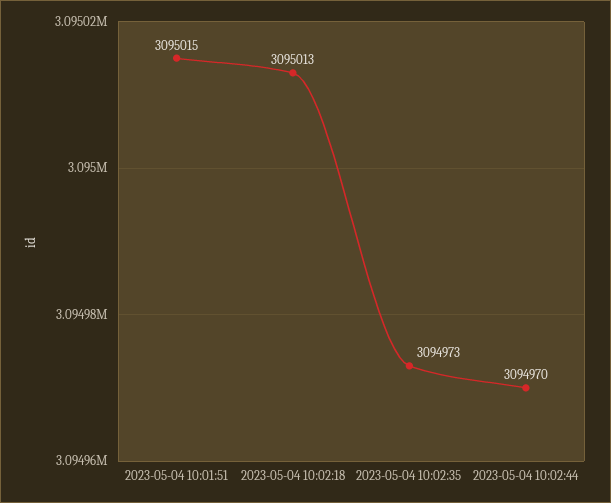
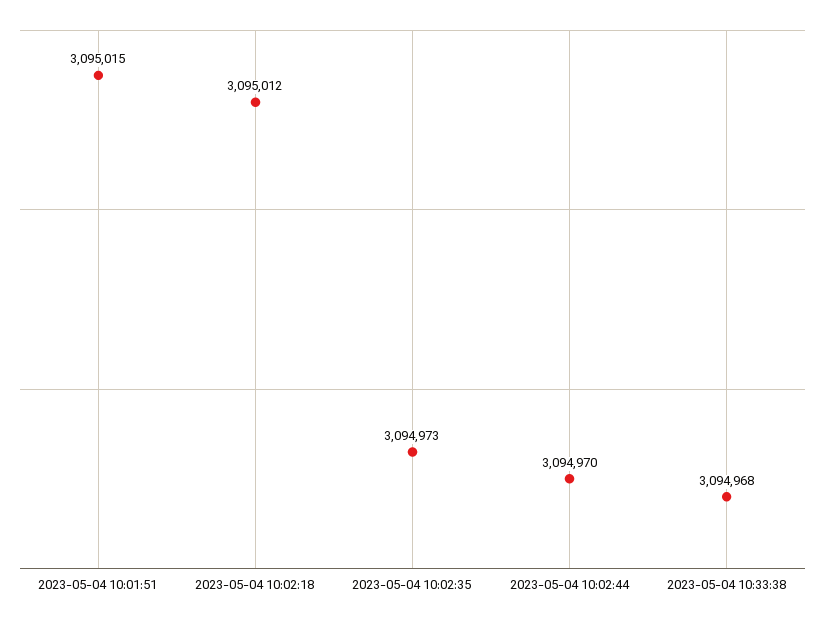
2023-05-04 10:02:18: 3095013 -> 3095012
2023-05-04 10:33:38: none -> 3094968

